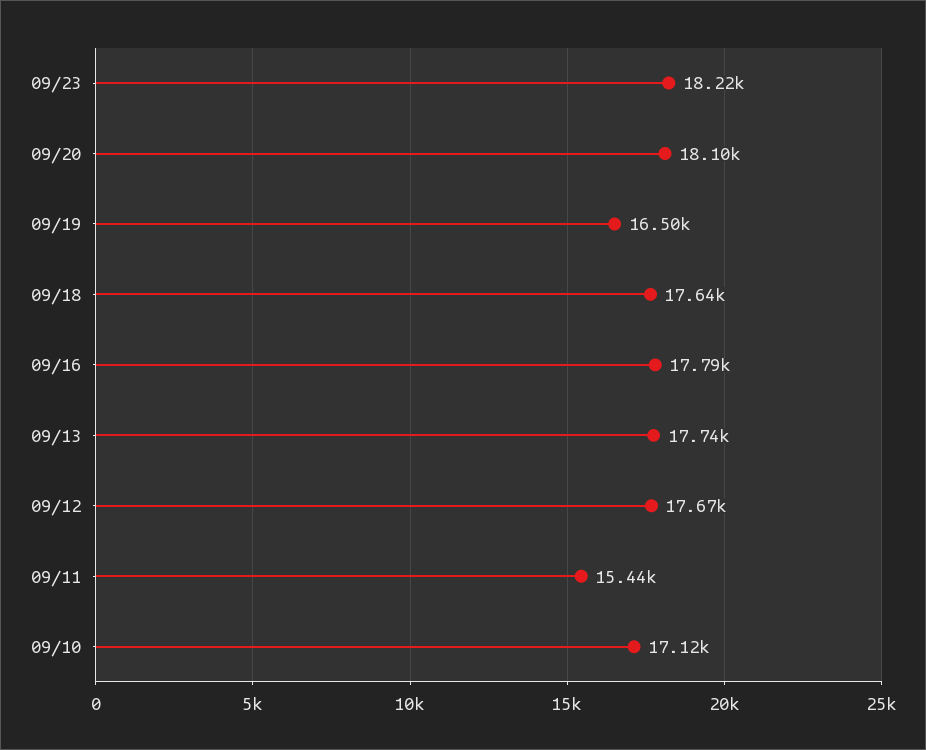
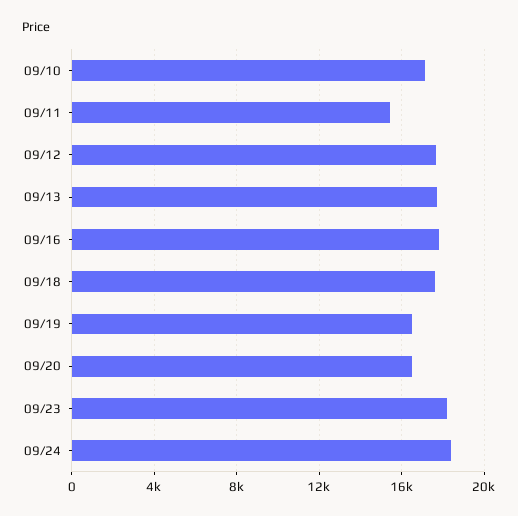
09/20: 18100 -> 16500
09/24: none -> 18500

